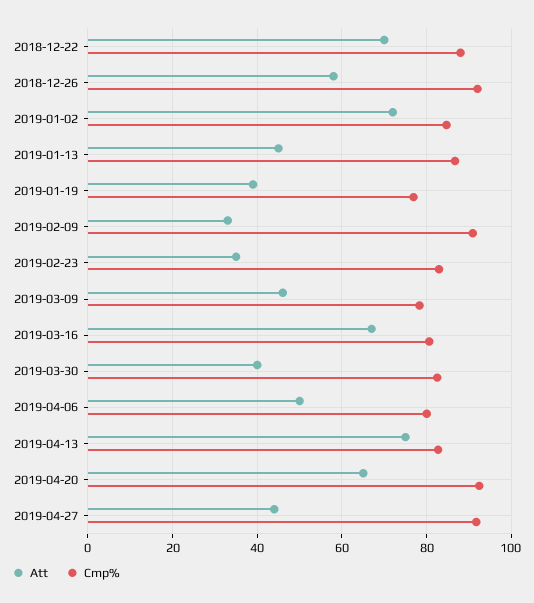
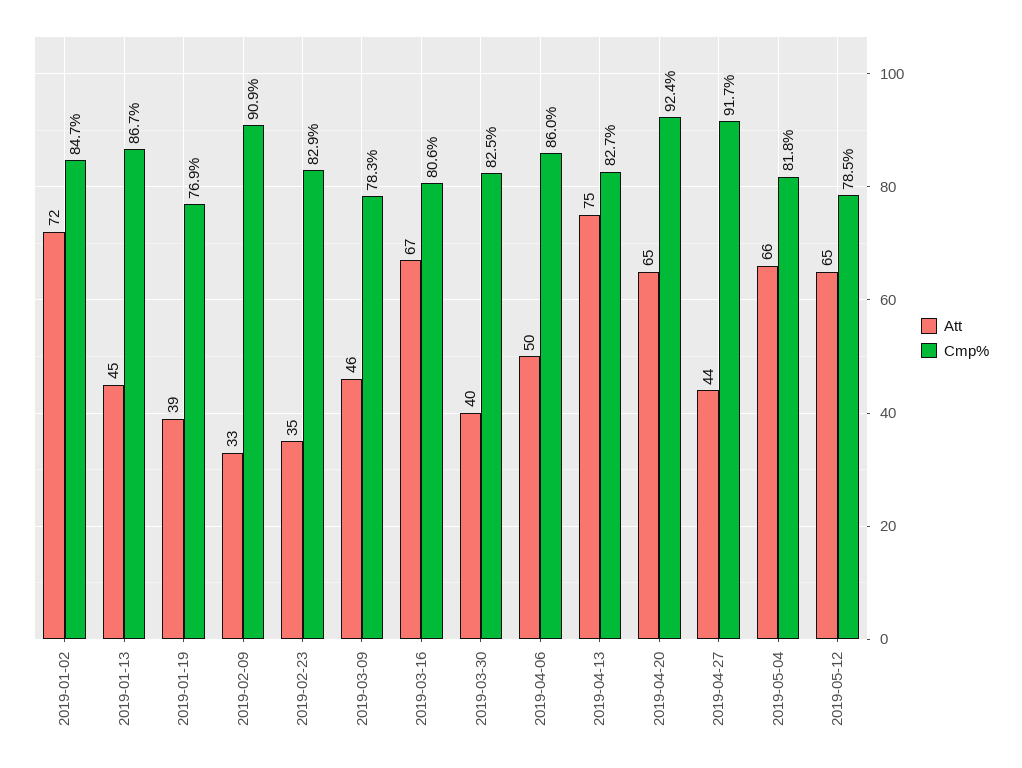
Att, 2018-12-22: 70 -> none
Cmp%, 2018-12-22: 88 -> none
Att, 2018-12-26: 58 -> none
Cmp%, 2018-12-26: 92 -> none
Cmp%, 2019-04-06: 80 -> 86
Att, 2019-05-04: none -> 66
Cmp%, 2019-05-04: none -> 81.8
Att, 2019-05-12: none -> 65
Cmp%, 2019-05-12: none -> 78.5

